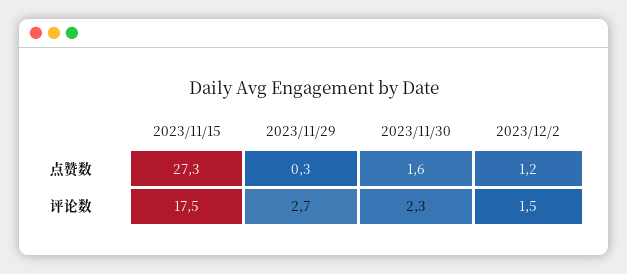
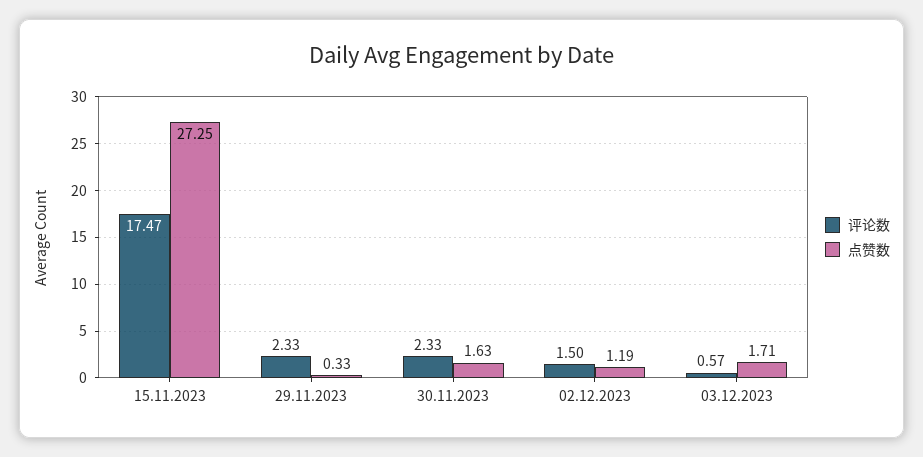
评论数, 2023/11/29: 2.7 -> 2.33
评论数, 03.12.2023: none -> 0.57
点赞数, 03.12.2023: none -> 1.71

